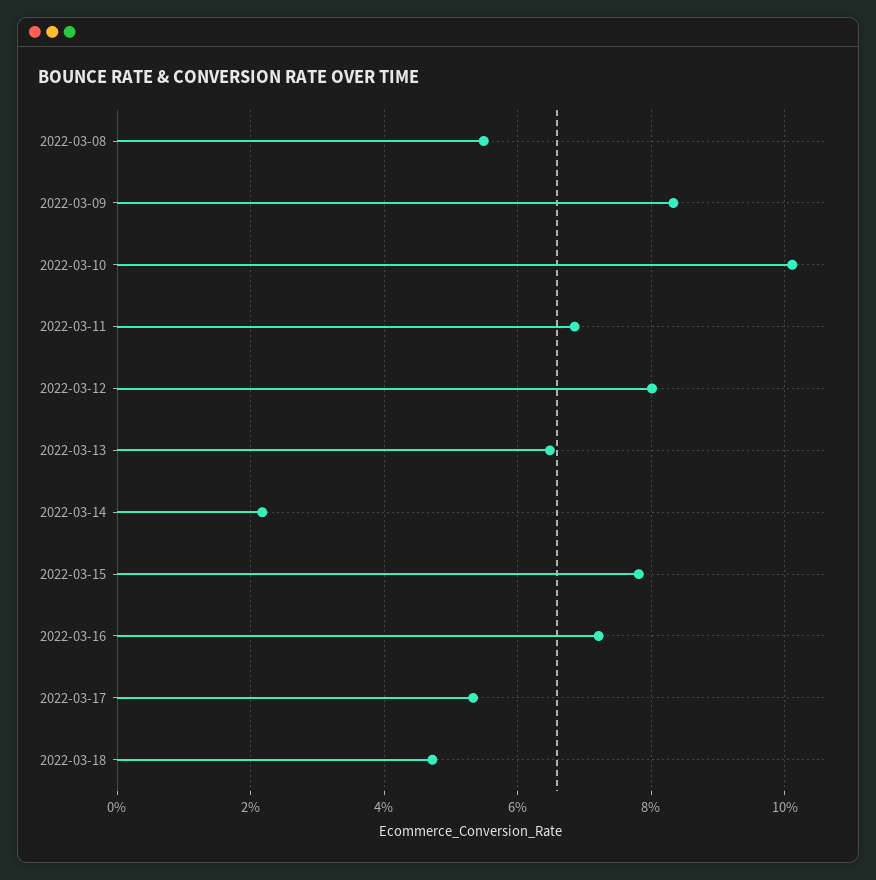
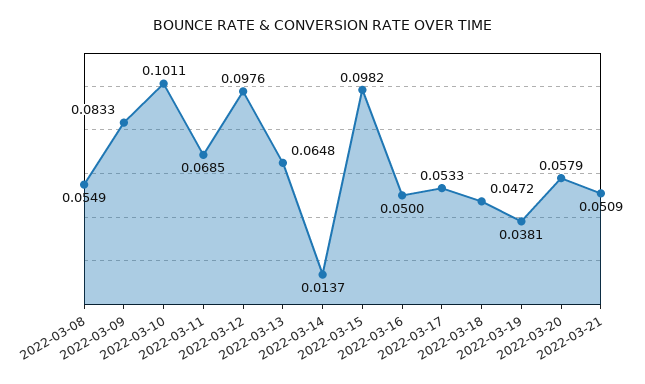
2022-03-12: 0.08 -> 0.0976
2022-03-14: 0.022 -> 0.0137
2022-03-15: 0.078 -> 0.0982
2022-03-16: 0.072 -> 0.05
2022-03-19: none -> 0.0381
2022-03-20: none -> 0.0579
2022-03-21: none -> 0.0509

